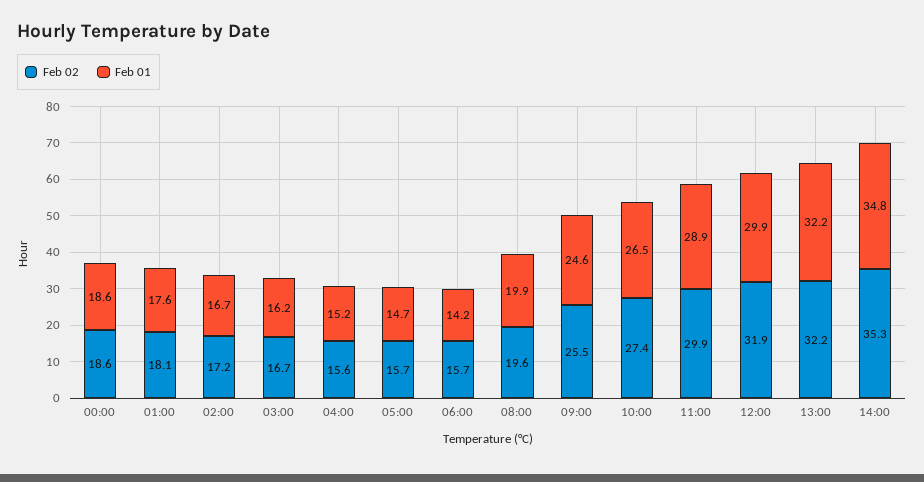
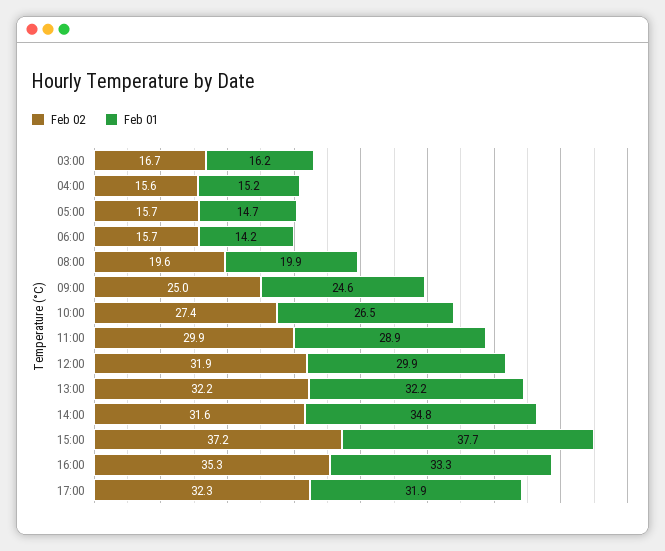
Feb 02, 00:00: 18.6 -> none
Feb 01, 00:00: 18.6 -> none
Feb 02, 01:00: 18.1 -> none
Feb 01, 01:00: 17.6 -> none
Feb 02, 02:00: 17.2 -> none
Feb 01, 02:00: 16.7 -> none
Feb 02, 09:00: 25.5 -> 25
Feb 02, 14:00: 35.3 -> 31.6
Feb 02, 15:00: none -> 37.2
Feb 01, 15:00: none -> 37.7
Feb 02, 16:00: none -> 35.3
Feb 01, 16:00: none -> 33.3
Feb 02, 17:00: none -> 32.3
Feb 01, 17:00: none -> 31.9

